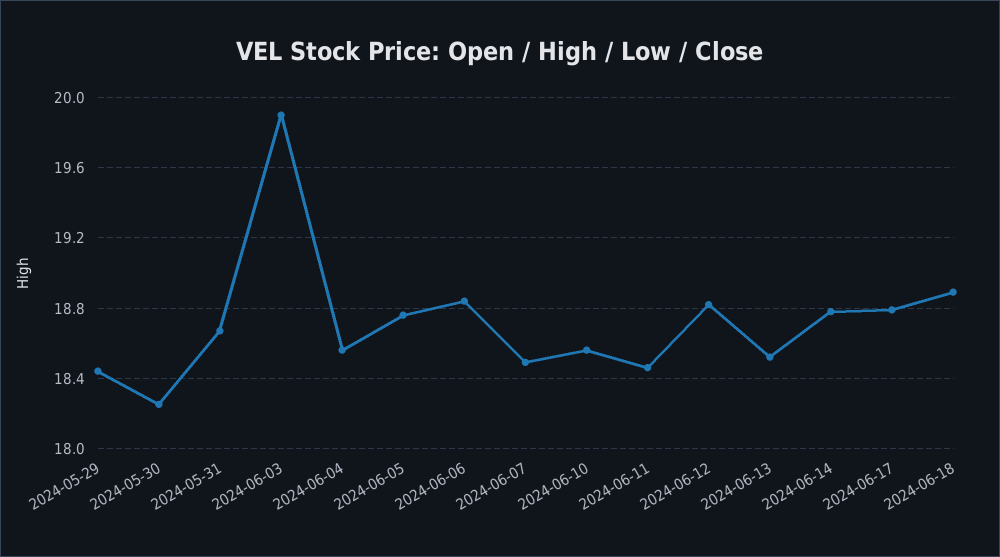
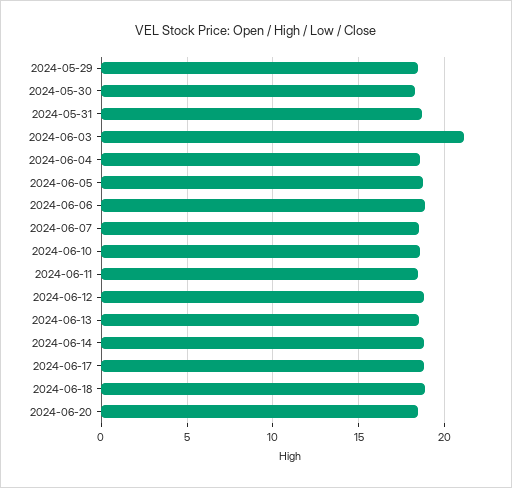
2024-06-03: 19.9 -> 21
2024-06-20: none -> 18.5

